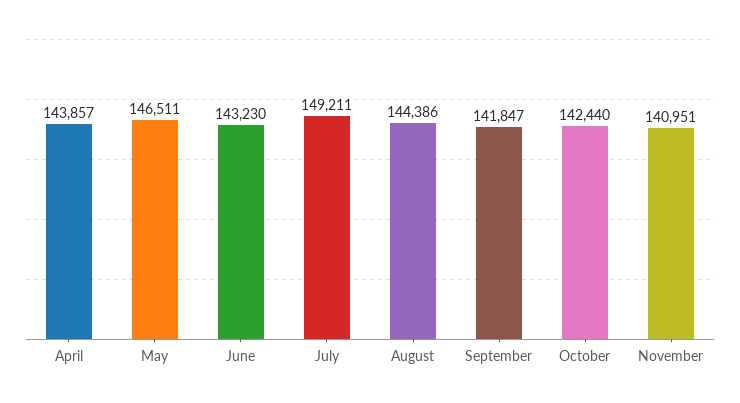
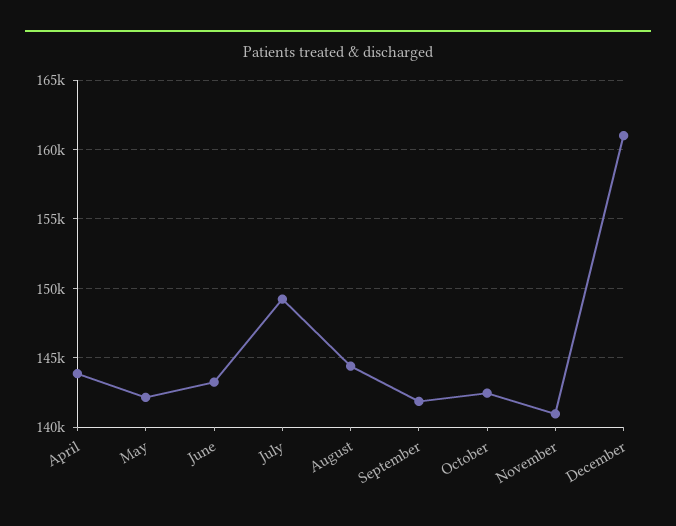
May: 146511 -> 142000
December: none -> 161000

